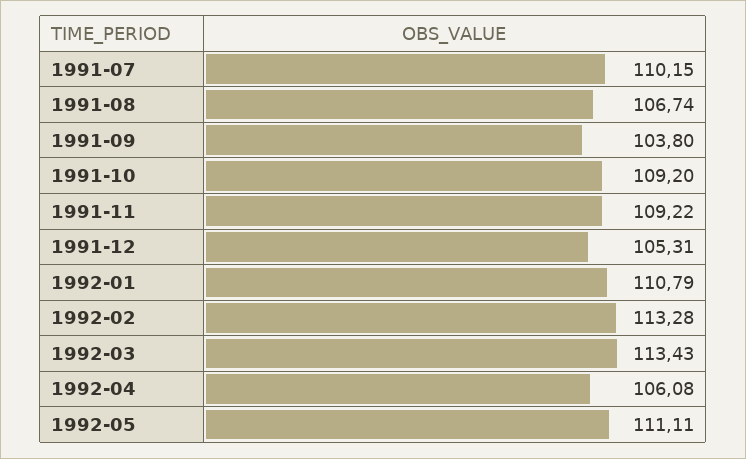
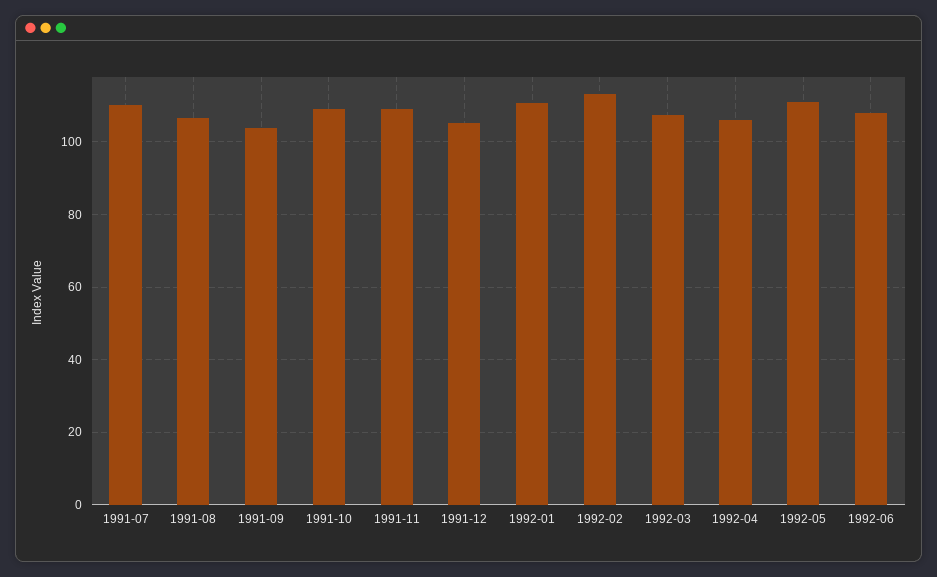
1992-03: 113.43 -> 108
1992-06: none -> 108

